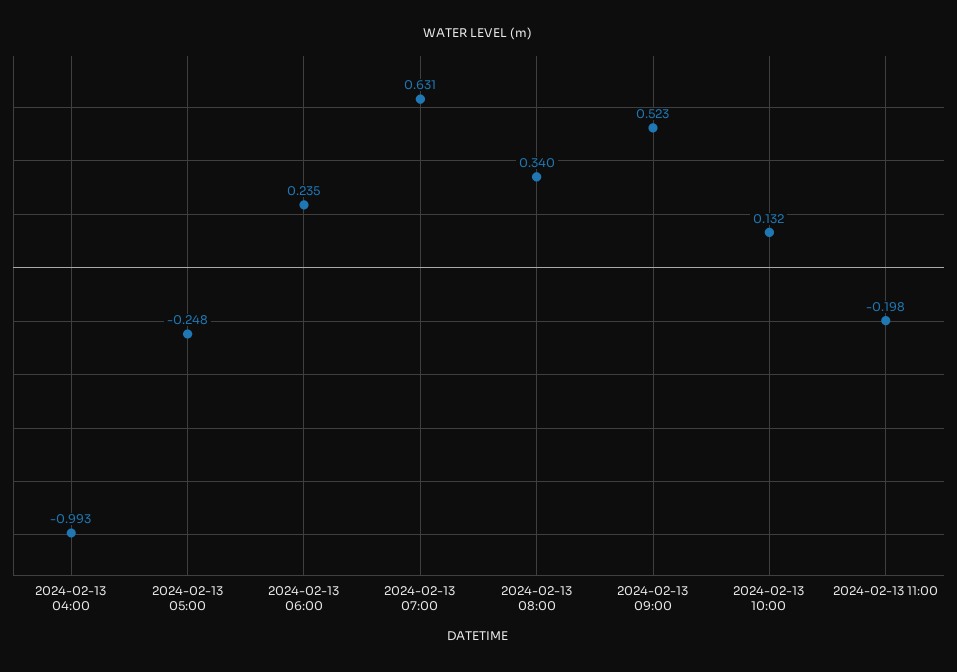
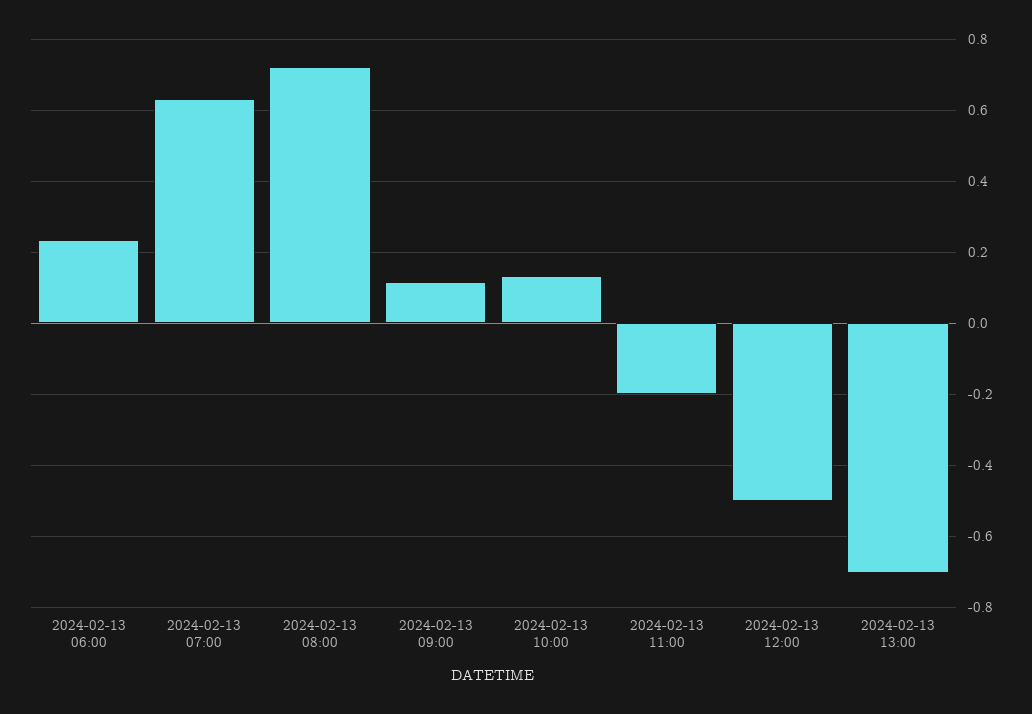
2024-02-13 04:00: -0.993 -> none
2024-02-13 05:00: -0.248 -> none
2024-02-13 08:00: 0.34 -> 0.72
2024-02-13 09:00: 0.523 -> 0.12
2024-02-13 12:00: none -> -0.5
2024-02-13 13:00: none -> -0.7

